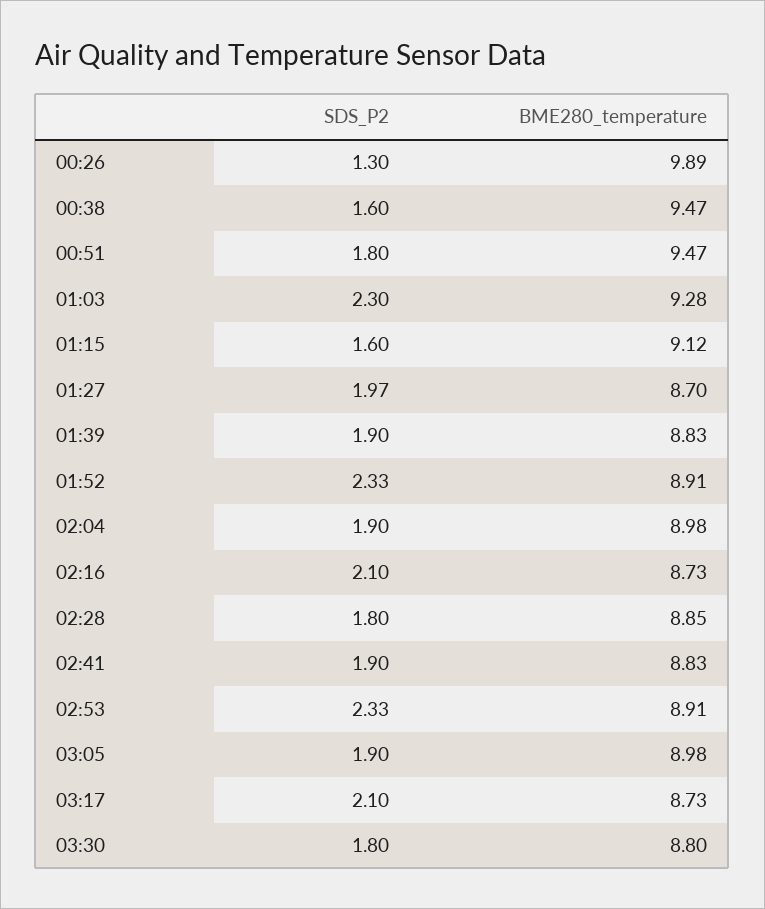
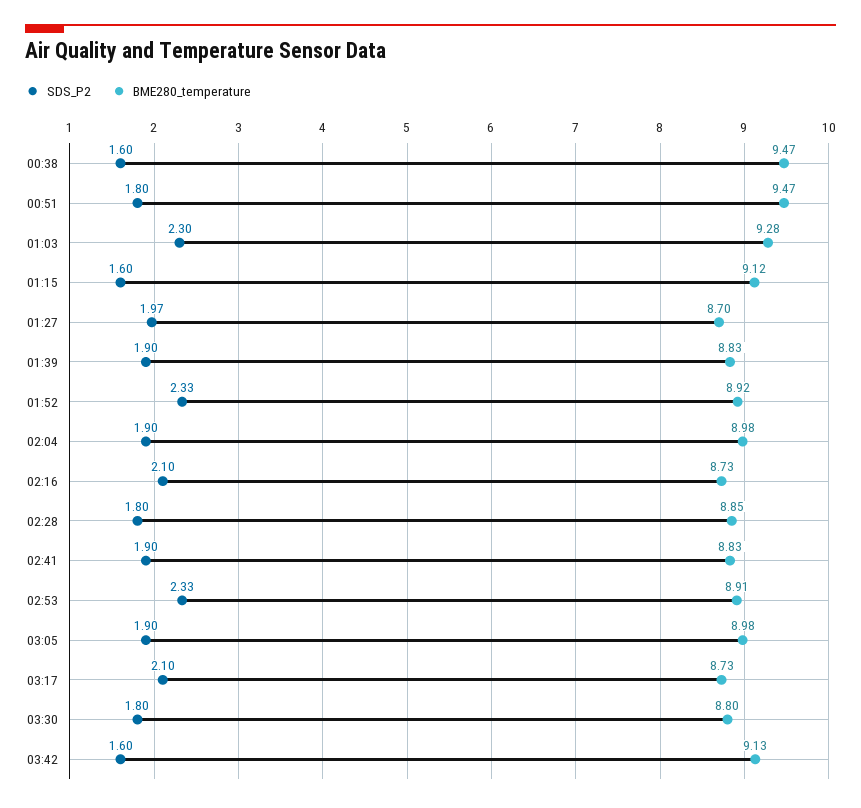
SDS_P2, 00:26: 1.3 -> none
BME280_temperature, 00:26: 9.89 -> none
BME280_temperature, 01:52: 8.91 -> 8.92
SDS_P2, 03:42: none -> 1.6
BME280_temperature, 03:42: none -> 9.13

